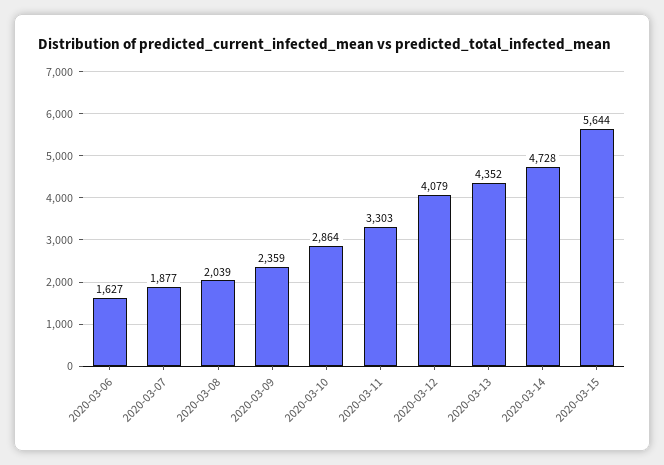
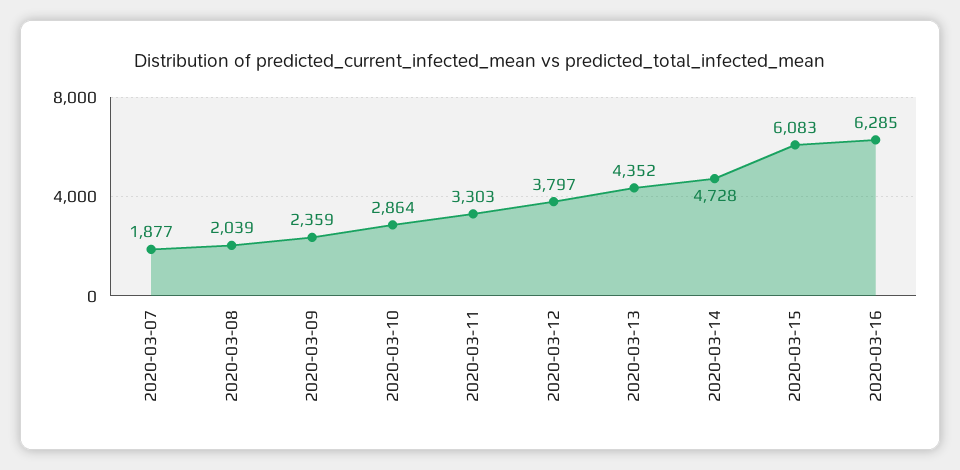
2020-03-06: 1627 -> none
2020-03-12: 4079 -> 3797
2020-03-15: 5644 -> 6083
2020-03-16: none -> 6285

